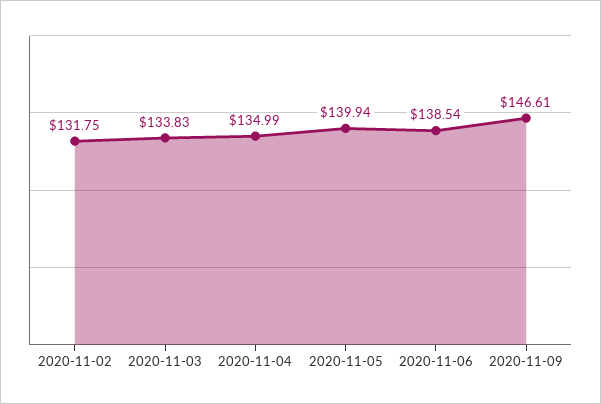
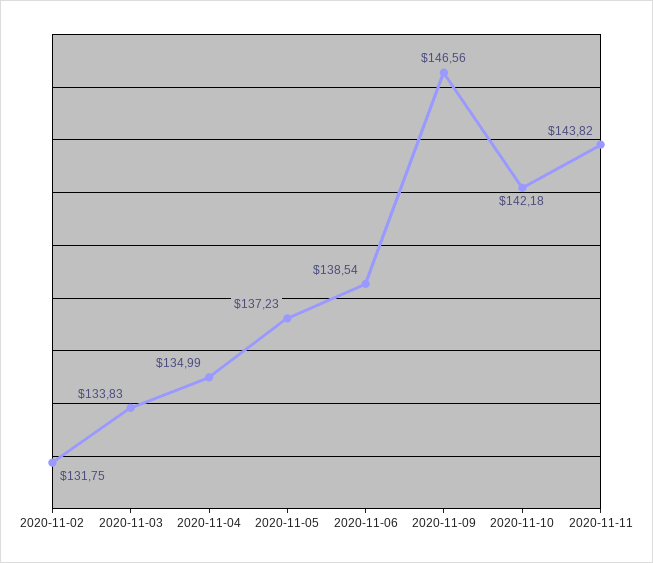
2020-11-05: 139.94 -> 137.23
2020-11-09: 146.61 -> 146.56
2020-11-10: none -> 142.18
2020-11-11: none -> 143.82

